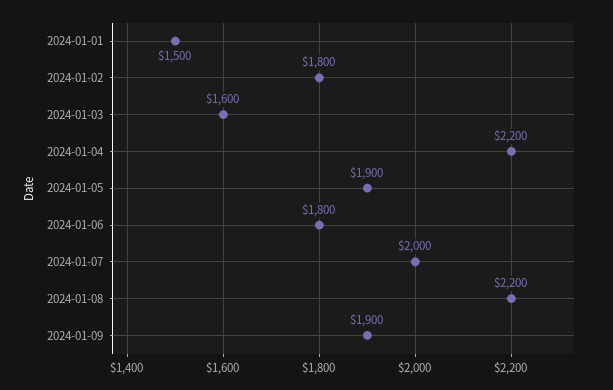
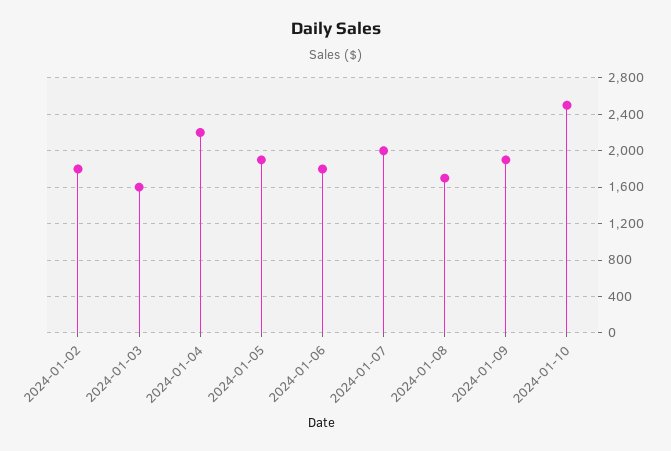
2024-01-01: 1500 -> none
2024-01-08: 2200 -> 1700
2024-01-10: none -> 2500

